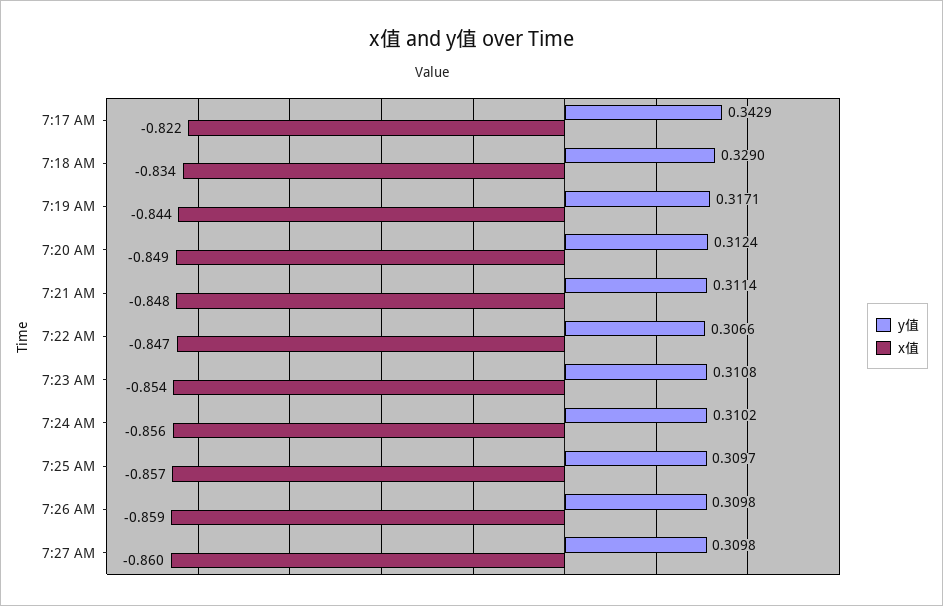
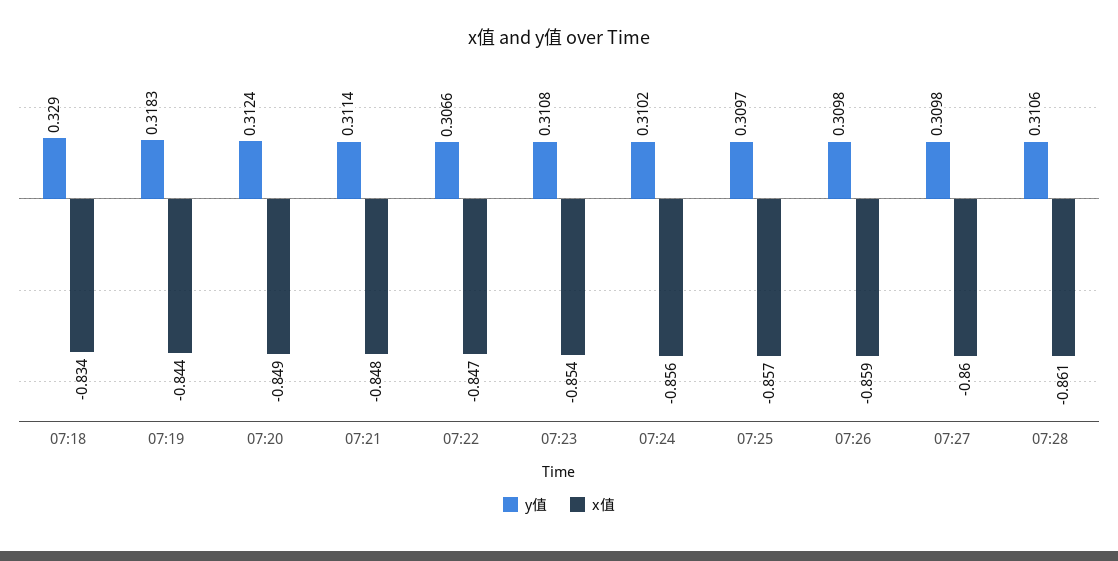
y值, 7:17 AM: 0.3429 -> none
x值, 7:17 AM: -0.822 -> none
y值, 7:19 AM: 0.3171 -> 0.3183
y值, 07:28: none -> 0.3106
x值, 07:28: none -> -0.861

